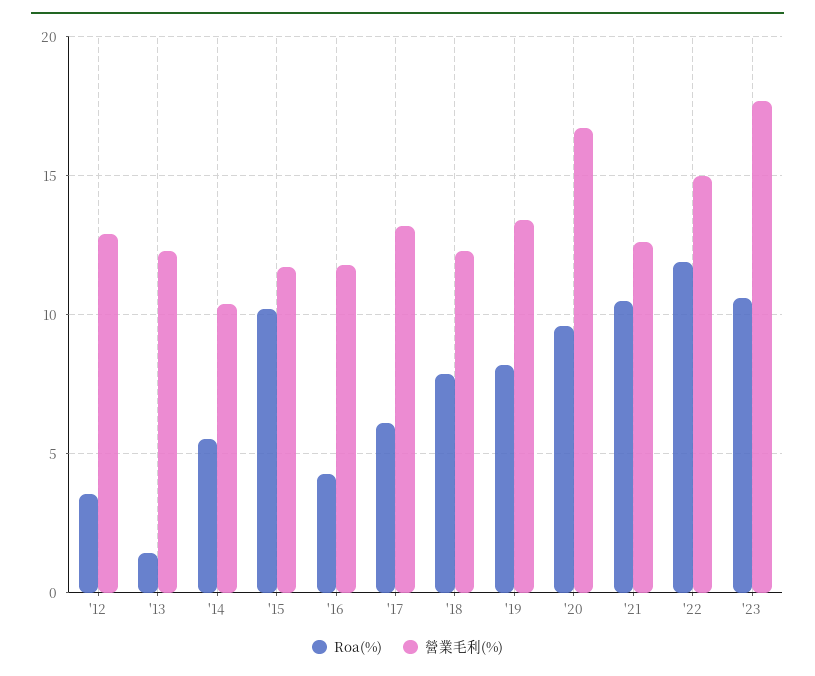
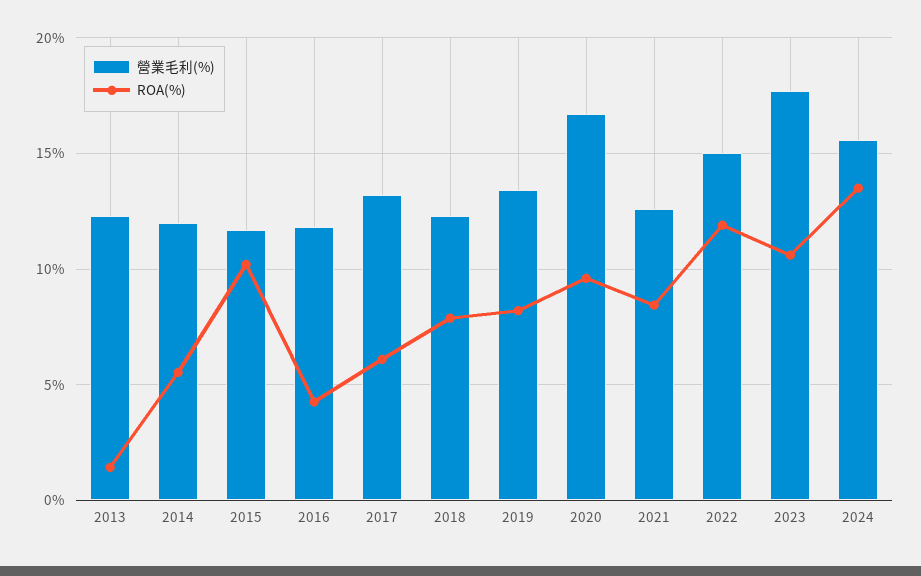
Roa(%), '12: 3.5 -> none
營業毛利(%), '12: 13 -> none
營業毛利(%), '14: 10.5 -> 12
Roa(%), '21: 10.5 -> 8.5
營業毛利(%), 2024: none -> 15.5
Roa(%), 2024: none -> 13.5

